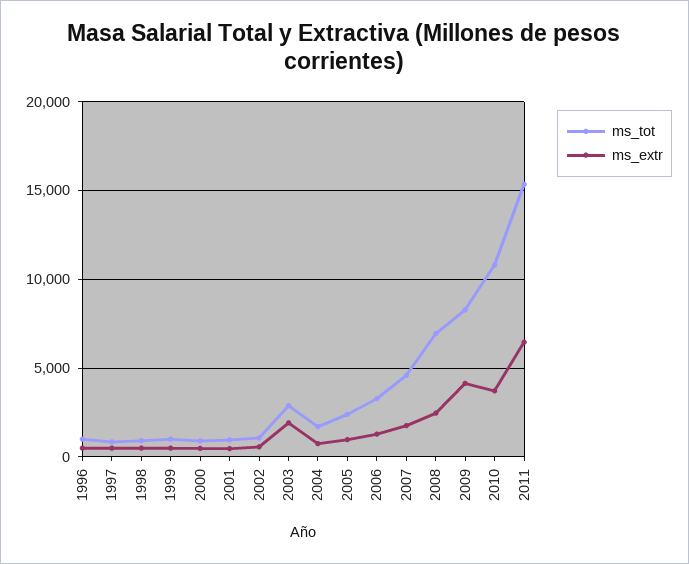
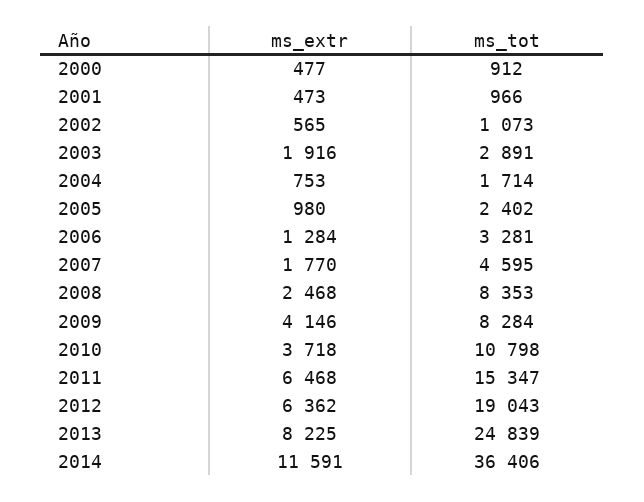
ms_tot, 1996: 1000 -> none
ms_extr, 1996: 500 -> none
ms_tot, 1997: 1000 -> none
ms_extr, 1997: 500 -> none
ms_tot, 1998: 1000 -> none
ms_extr, 1998: 500 -> none
ms_tot, 1999: 1000 -> none
ms_extr, 1999: 500 -> none
ms_tot, 2008: 7000 -> 8353
ms_extr, 2012: none -> 6362
ms_tot, 2012: none -> 19043
ms_extr, 2013: none -> 8225
ms_tot, 2013: none -> 24839
ms_extr, 2014: none -> 11591
ms_tot, 2014: none -> 36406

